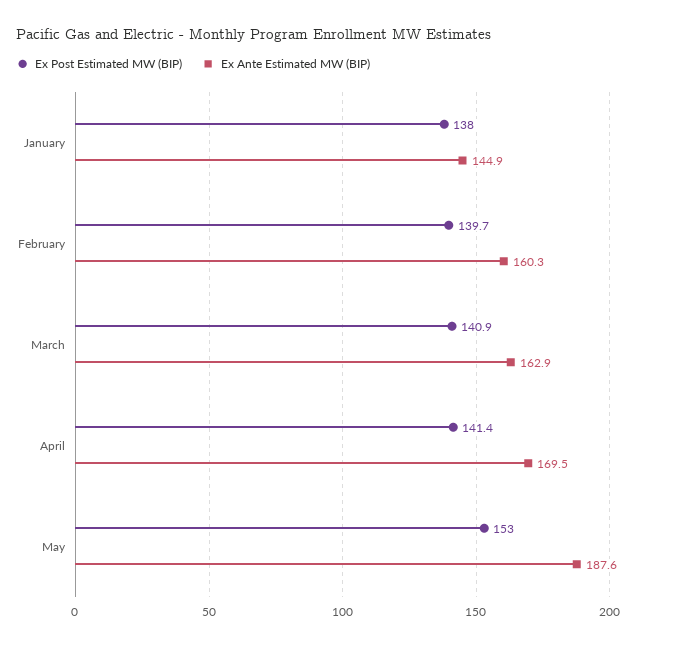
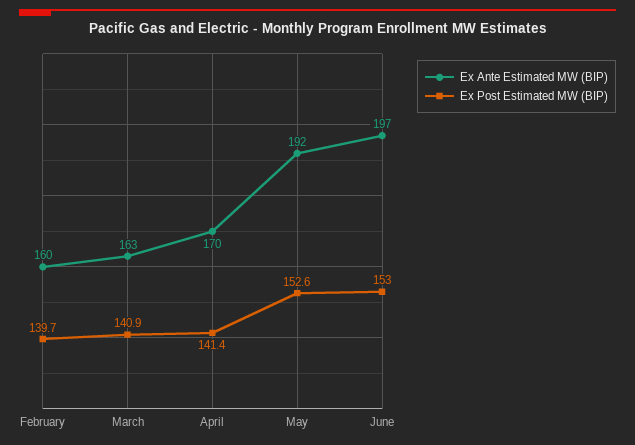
Ex Post Estimated MW (BIP), January: 138 -> none
Ex Ante Estimated MW (BIP), January: 144.9 -> none
Ex Post Estimated MW (BIP), May: 153 -> 152.6
Ex Ante Estimated MW (BIP), May: 187.6 -> 192
Ex Ante Estimated MW (BIP), June: none -> 197
Ex Post Estimated MW (BIP), June: none -> 153

